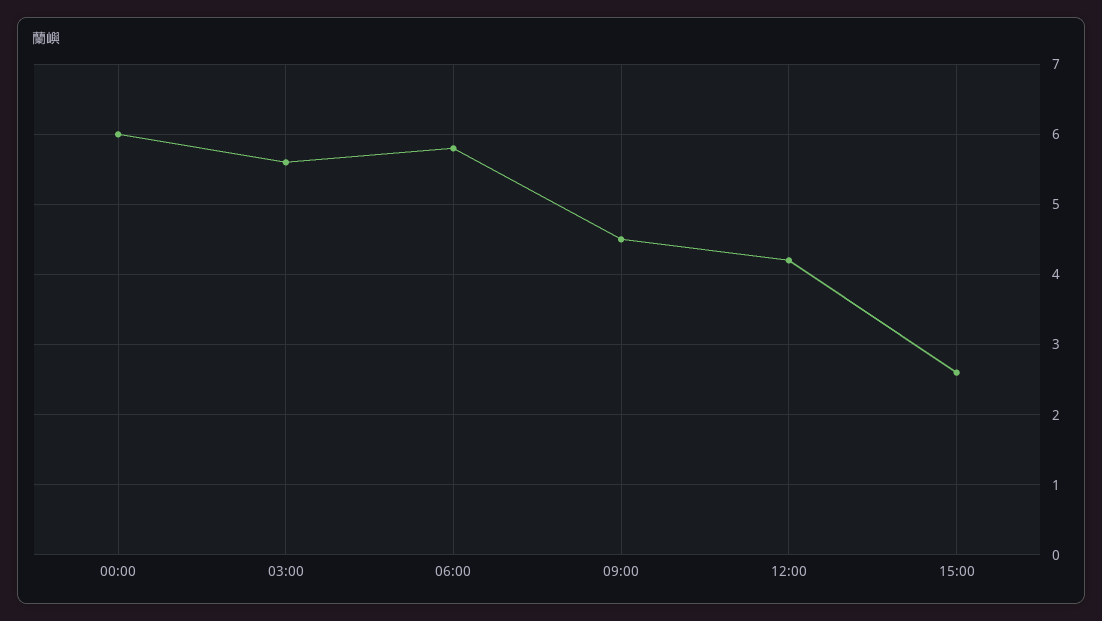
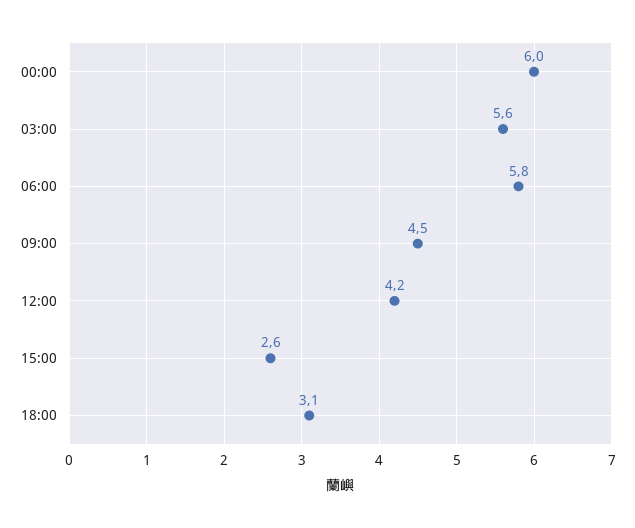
18:00: none -> 3.1

